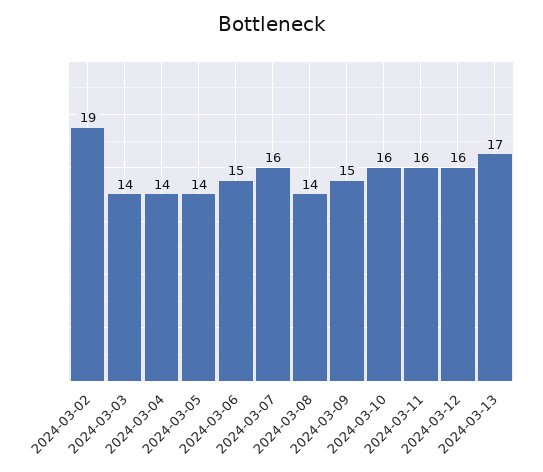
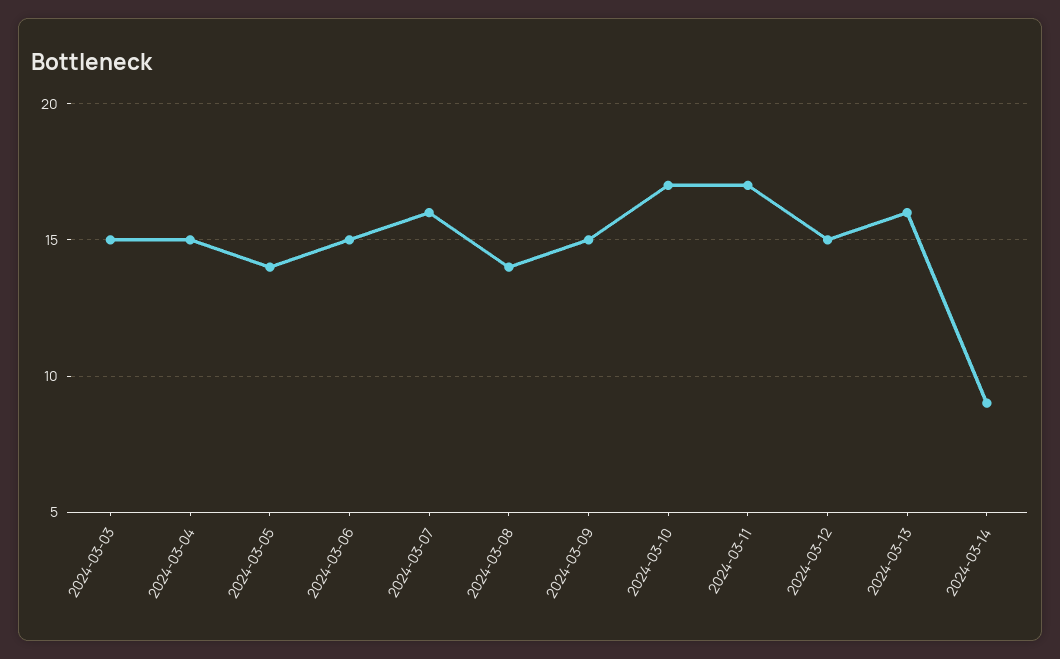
2024-03-02: 19 -> none
2024-03-03: 14 -> 15
2024-03-04: 14 -> 15
2024-03-10: 16 -> 17
2024-03-11: 16 -> 17
2024-03-12: 16 -> 15
2024-03-13: 17 -> 16
2024-03-14: none -> 9

